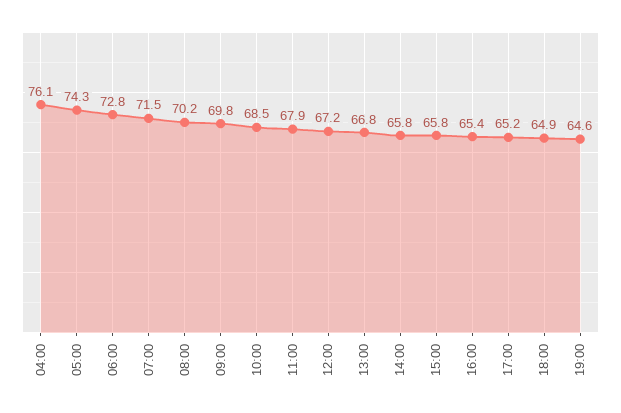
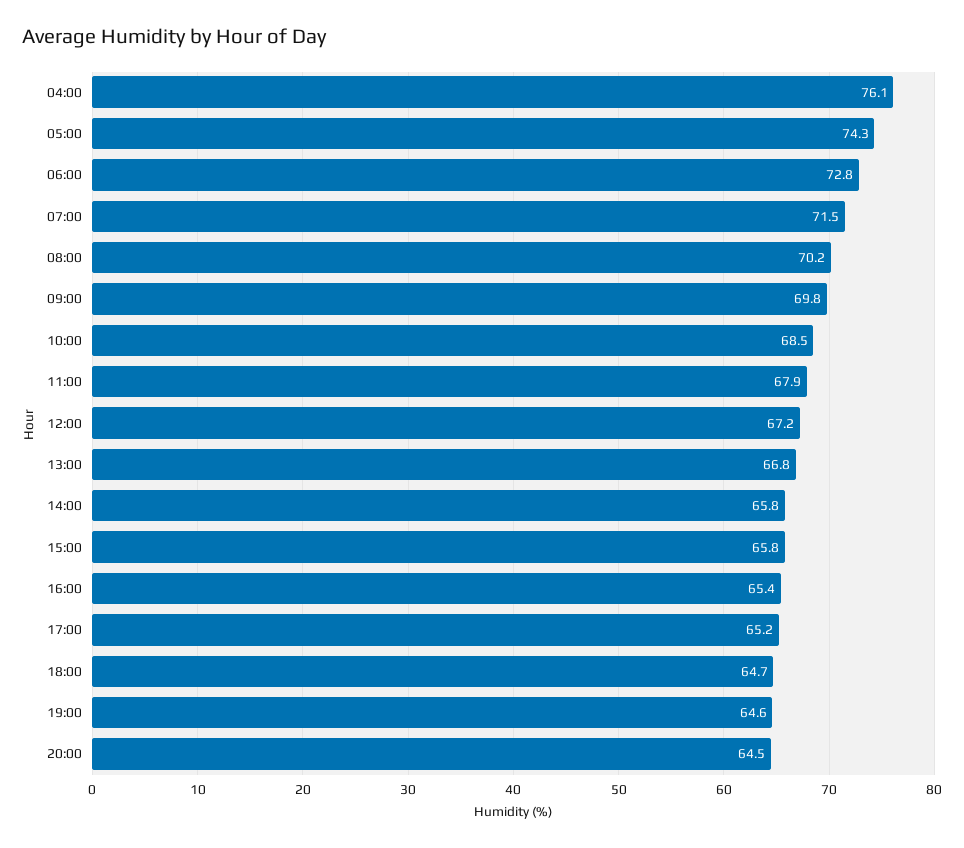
18:00: 64.9 -> 64.7
20:00: none -> 64.5

